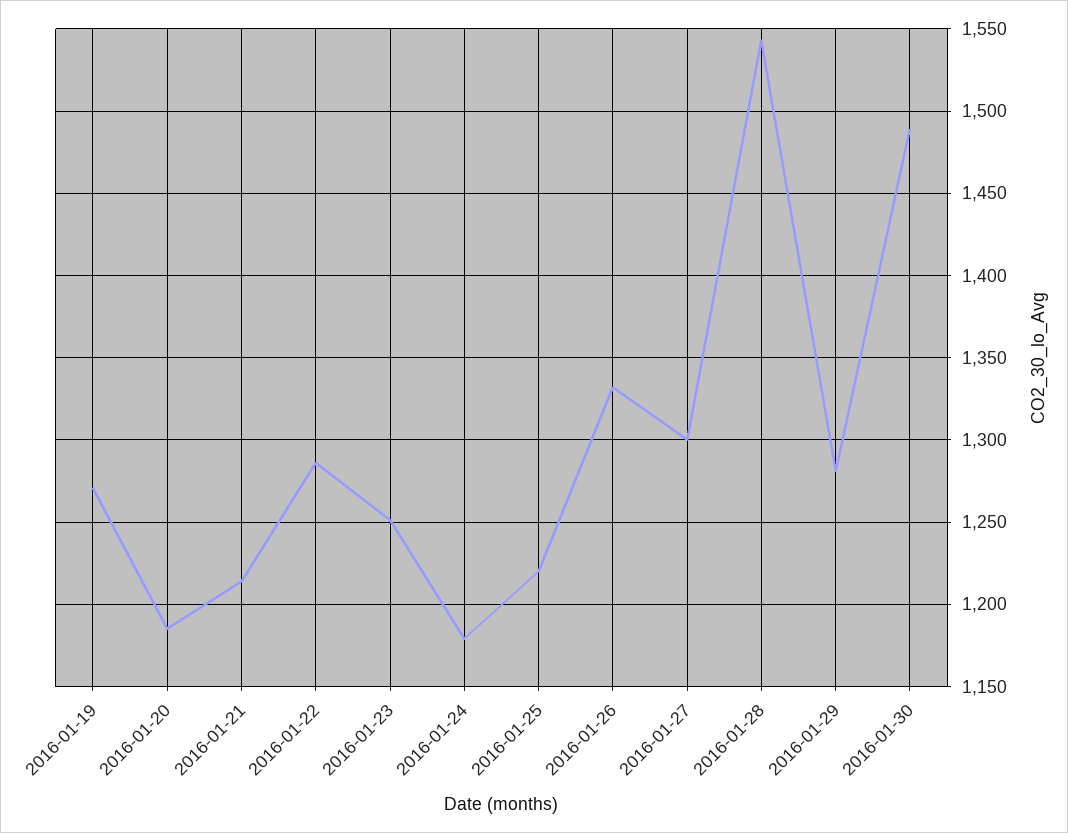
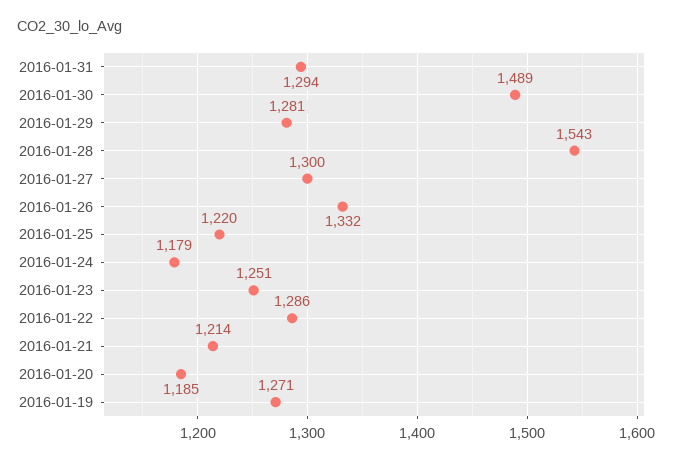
2016-01-31: none -> 1294

